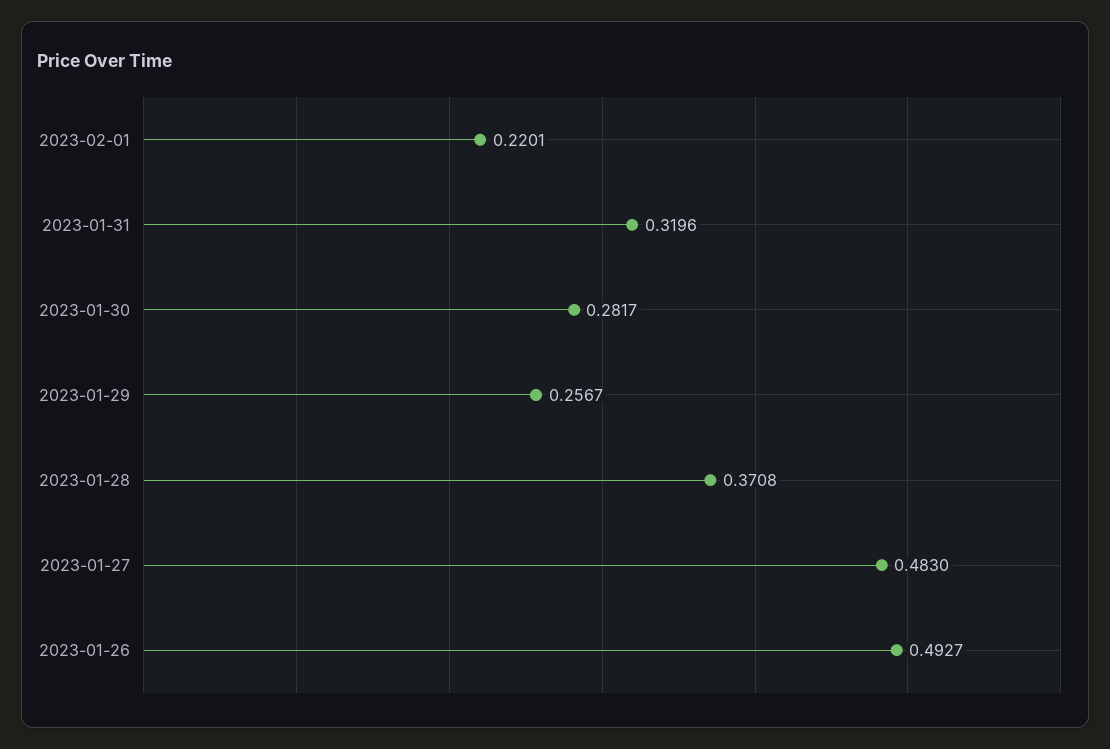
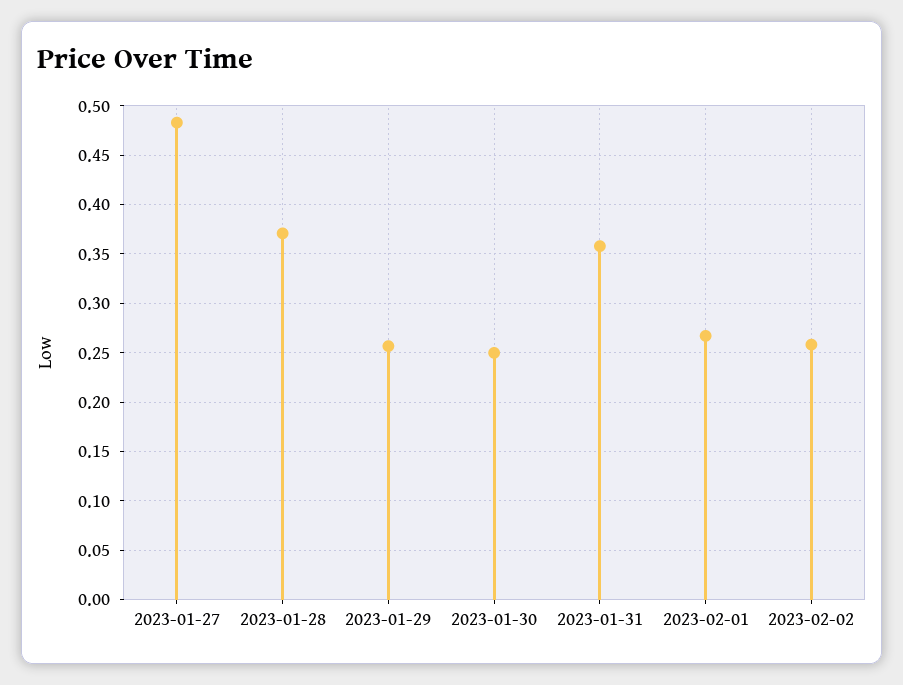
2023-02-01: 0.2201 -> 0.27
2023-01-31: 0.3196 -> 0.36
2023-01-30: 0.2817 -> 0.25
2023-01-26: 0.4927 -> none
2023-02-02: none -> 0.26

